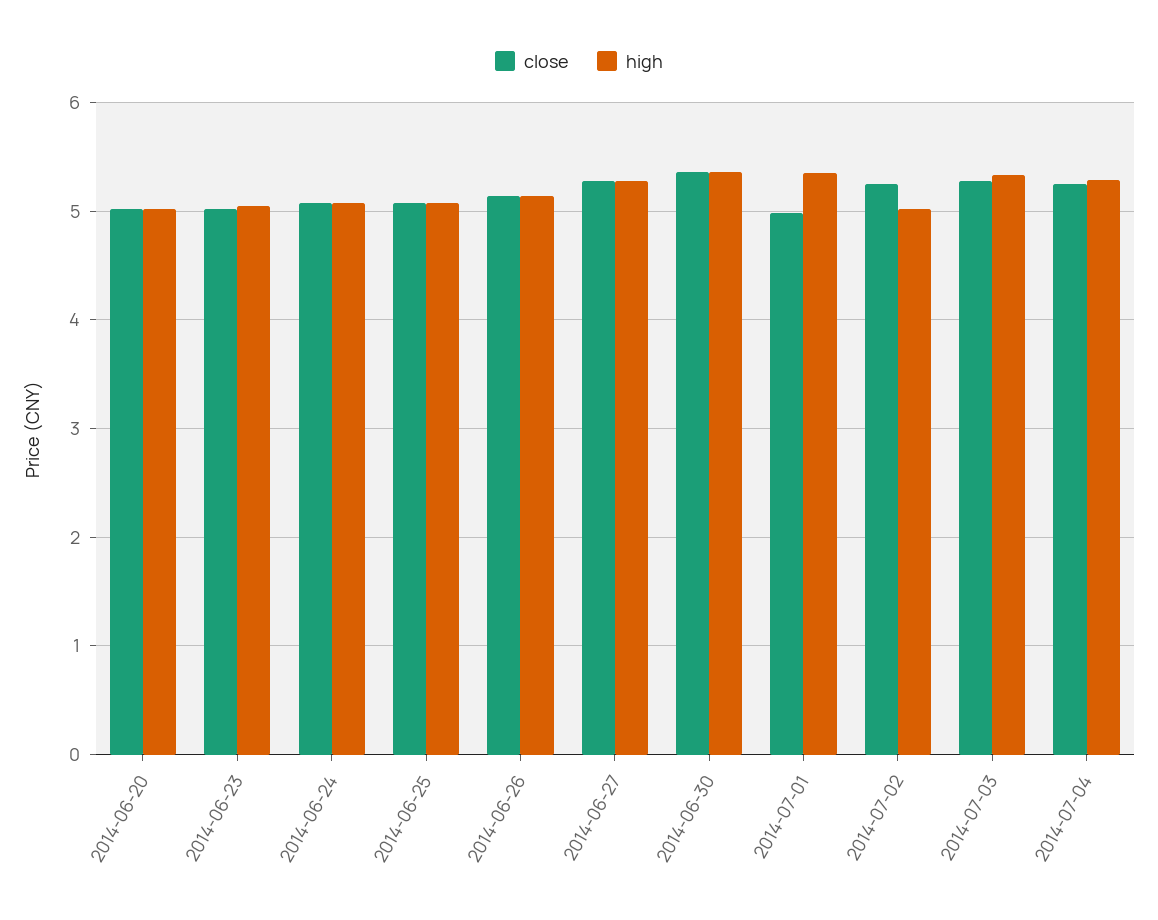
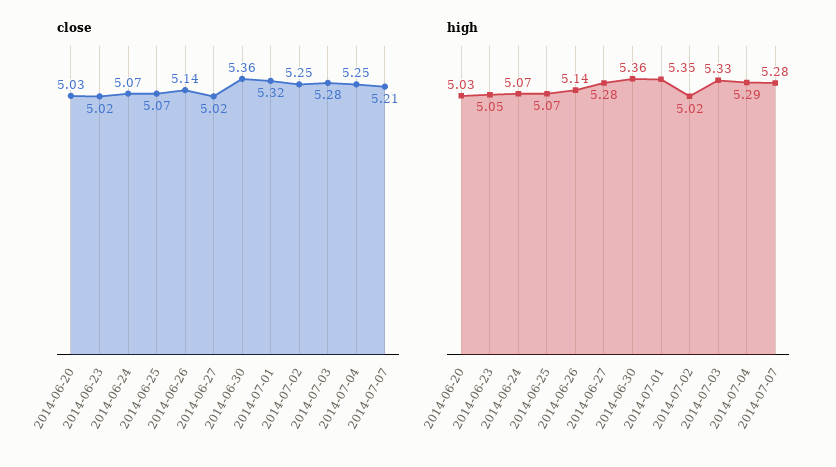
close, 2014-06-27: 5.3 -> 5.02
close, 2014-07-01: 5 -> 5.32
close, 2014-07-07: none -> 5.21
high, 2014-07-07: none -> 5.28

